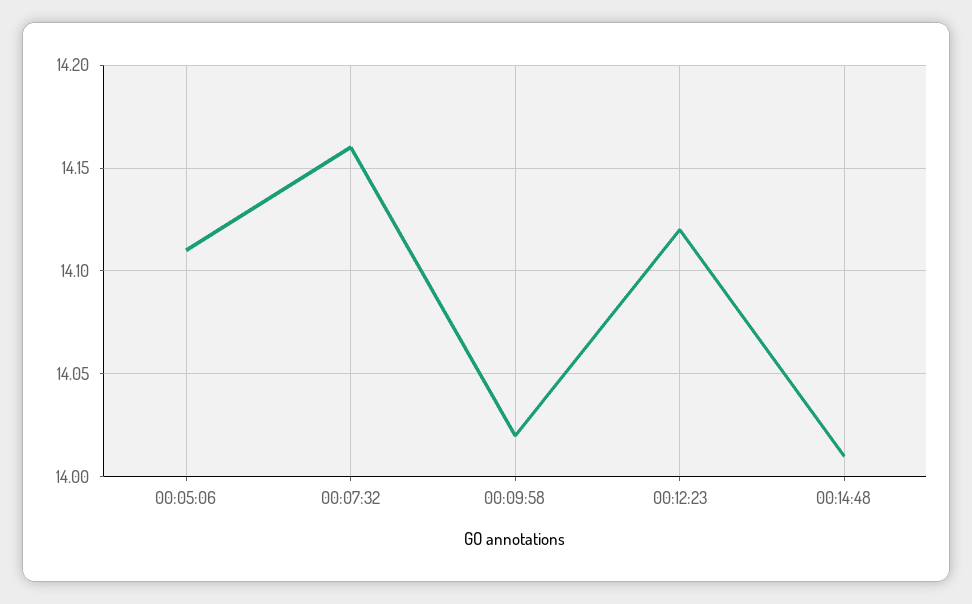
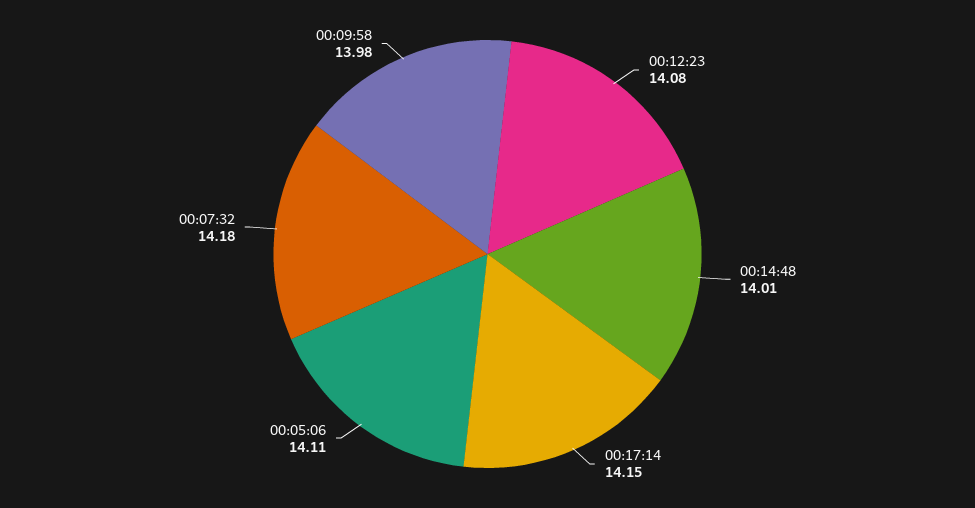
00:07:32: 14.16 -> 14.18
00:09:58: 14.02 -> 13.98
00:12:23: 14.12 -> 14.08
00:17:14: none -> 14.15

